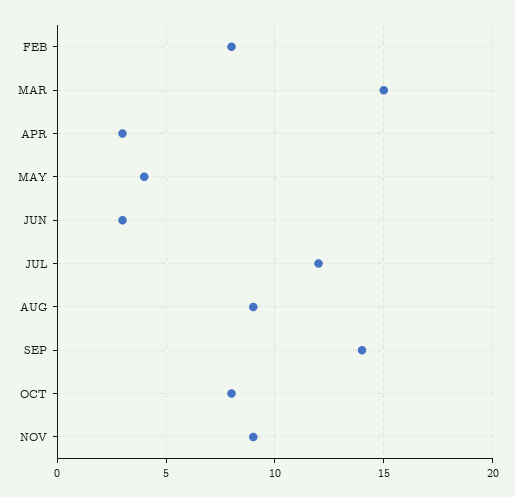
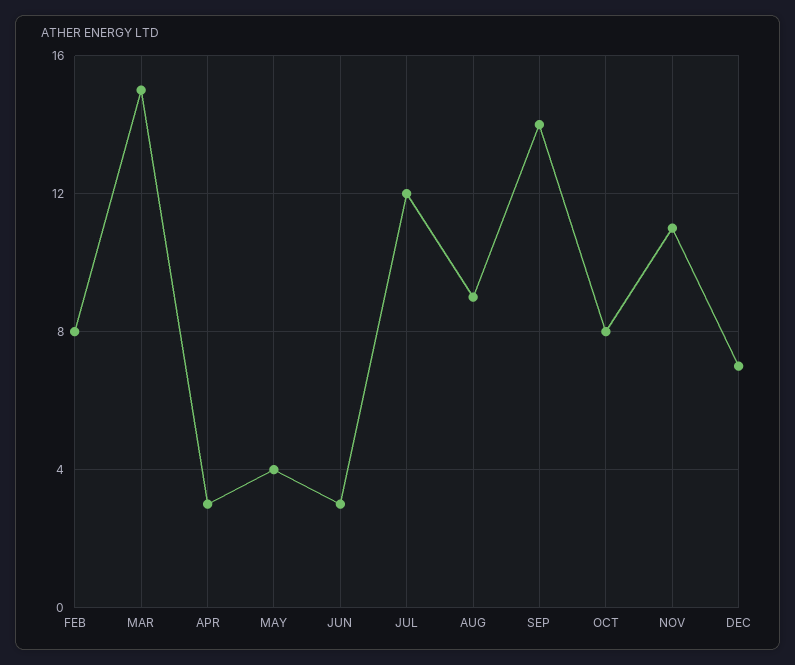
NOV: 9 -> 11
DEC: none -> 7

